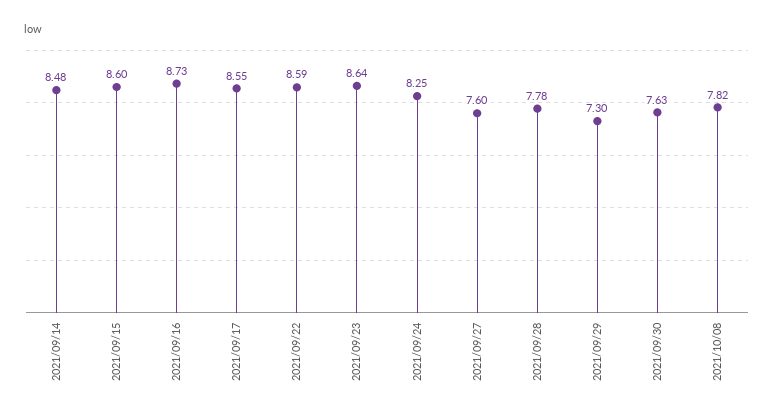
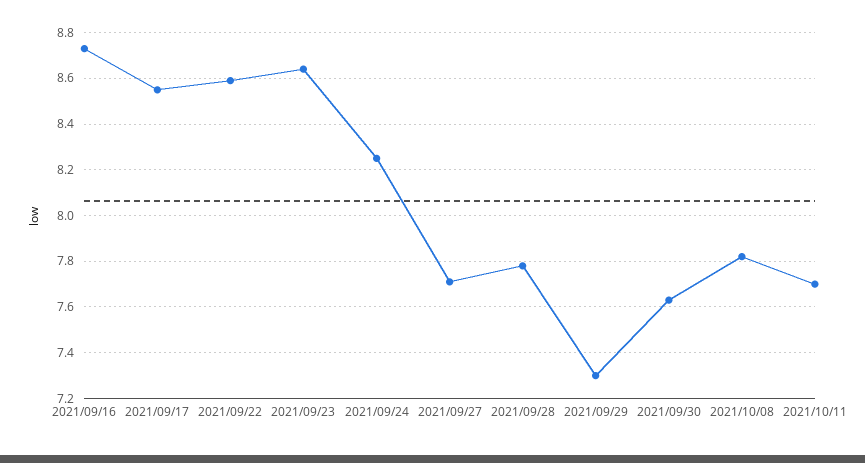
2021/09/14: 8.48 -> none
2021/09/15: 8.6 -> none
2021/09/27: 7.6 -> 7.7
2021/10/11: none -> 7.7

